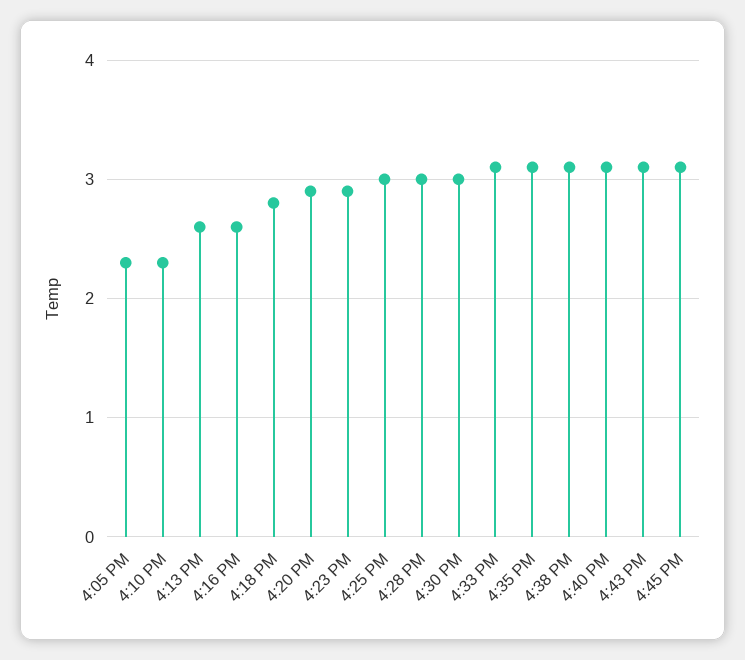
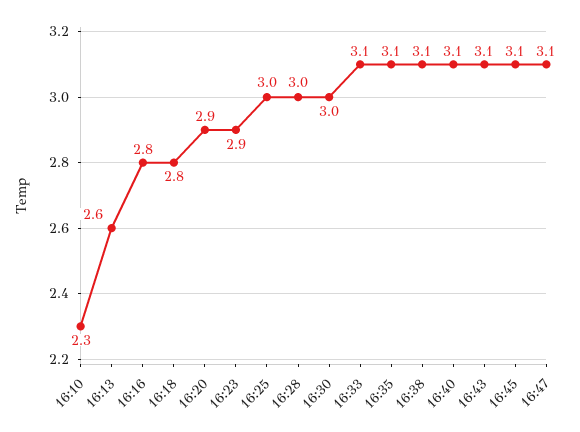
4:05 PM: 2.3 -> none
4:16 PM: 2.6 -> 2.8
16:47: none -> 3.1

